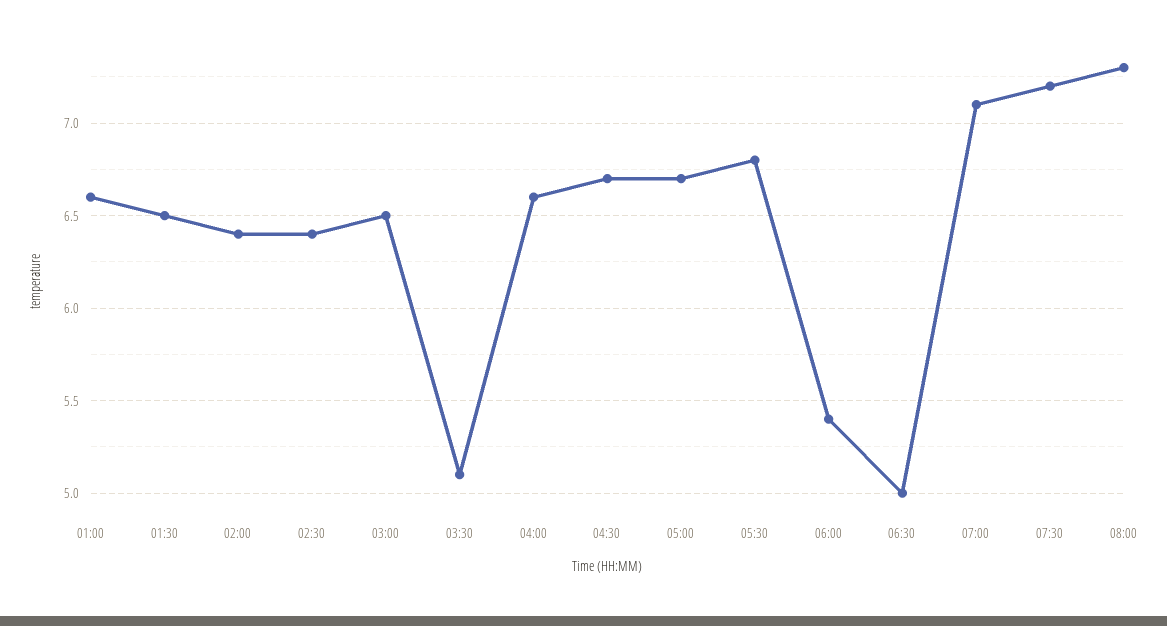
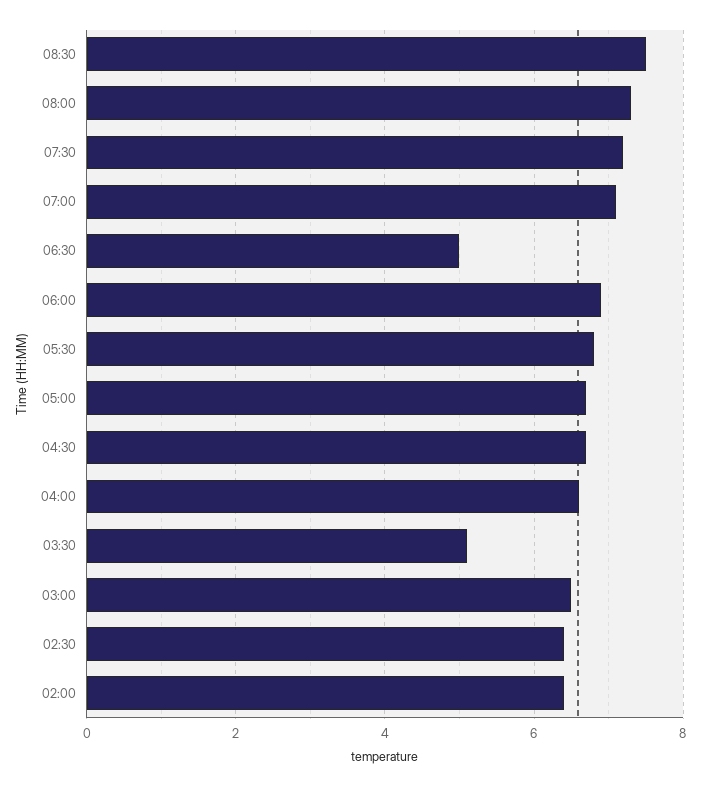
01:00: 6.6 -> none
01:30: 6.5 -> none
06:00: 5.4 -> 7
08:30: none -> 7.5

